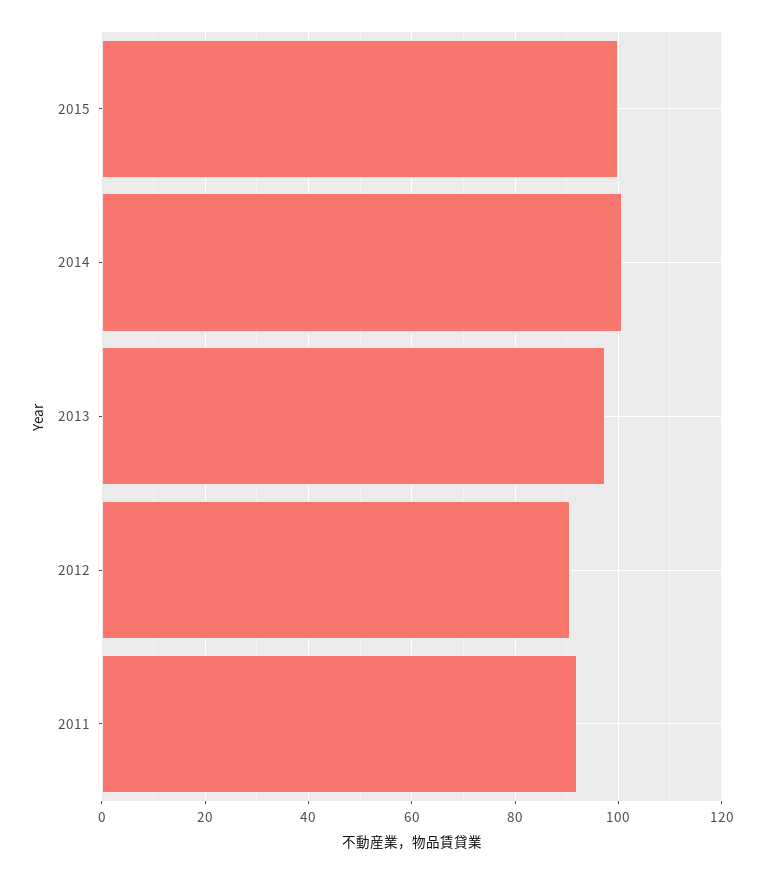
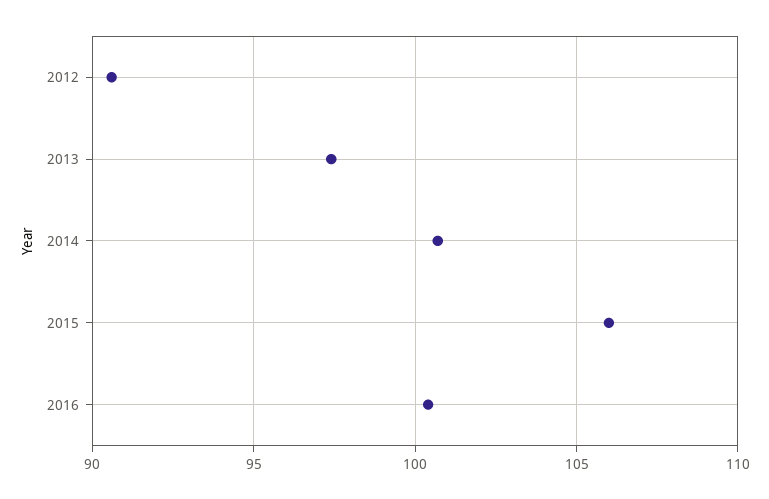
2015: 100 -> 106
2011: 92 -> none
2016: none -> 100.5

